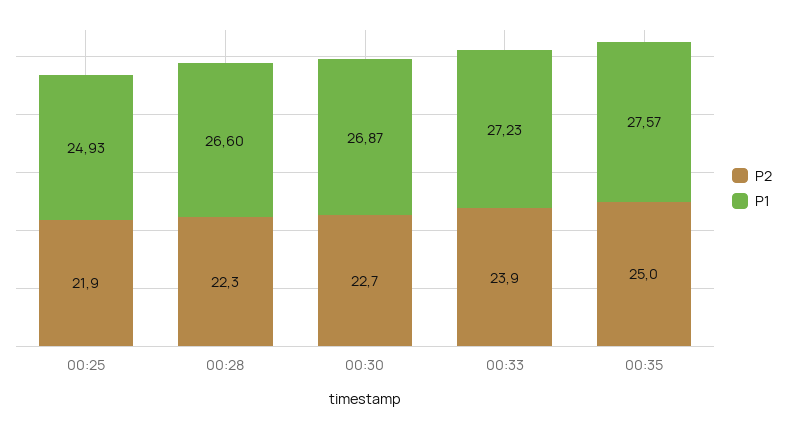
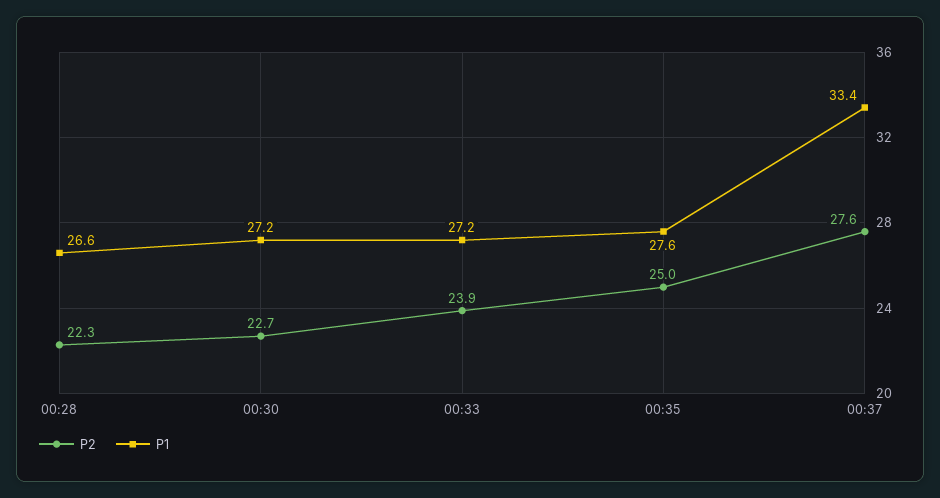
P2, 00:25: 21.9 -> none
P1, 00:25: 24.93 -> none
P1, 00:30: 26.87 -> 27.2
P2, 00:37: none -> 27.6
P1, 00:37: none -> 33.4

